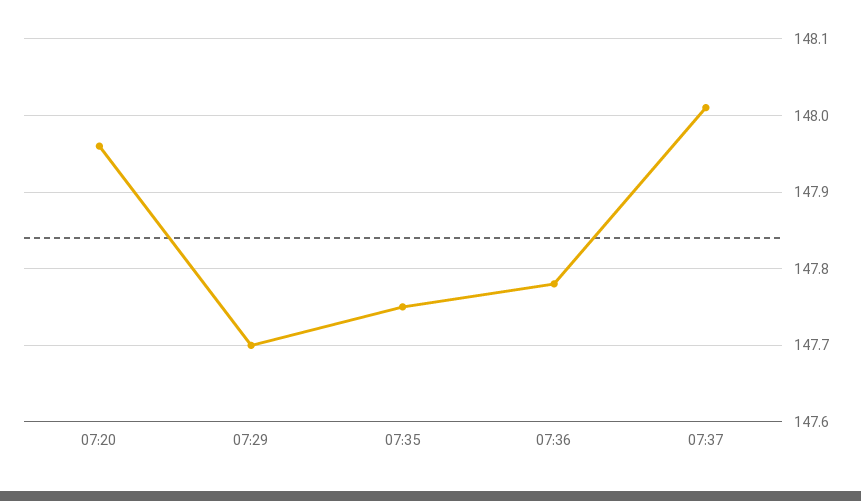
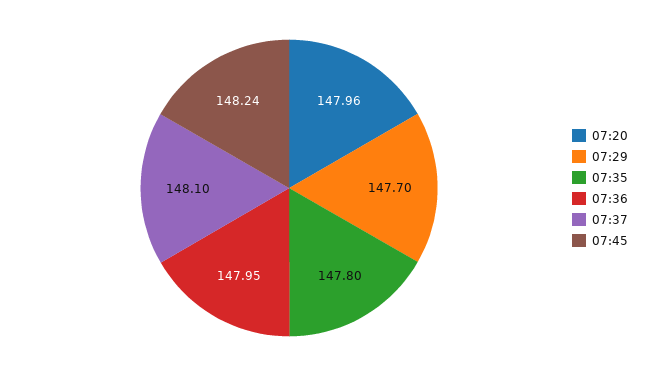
07:35: 147.75 -> 147.8
07:36: 147.78 -> 147.95
07:37: 148.01 -> 148.1
07:45: none -> 148.24

